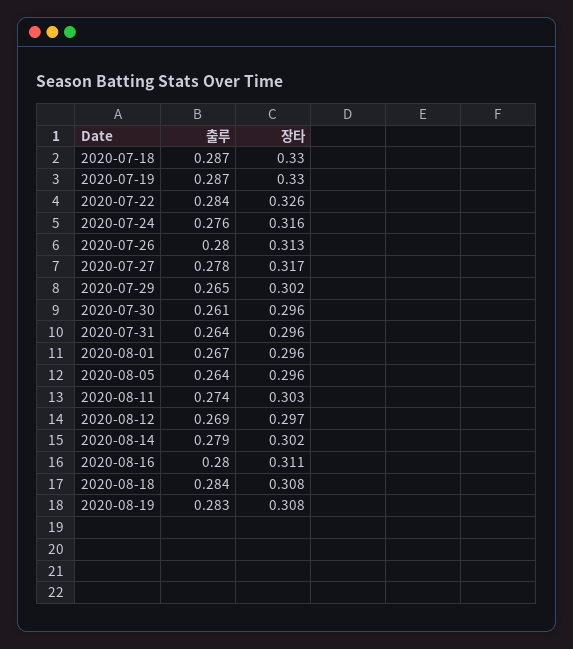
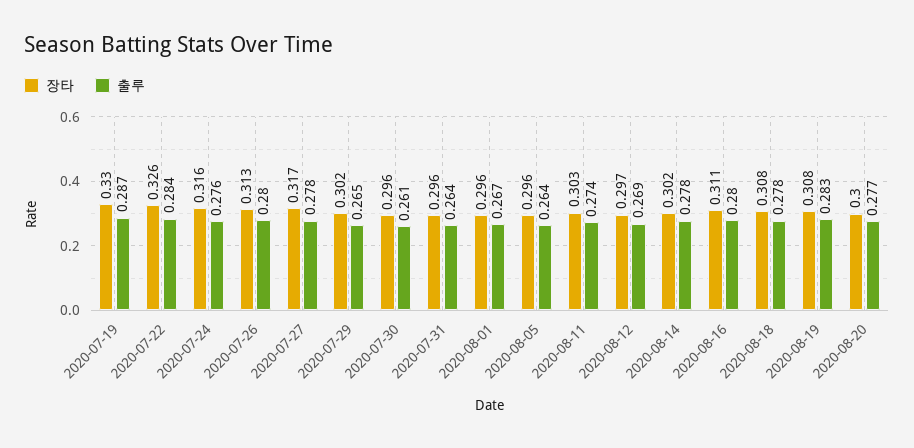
출루, 2020-07-18: 0.287 -> none
장타, 2020-07-18: 0.33 -> none
출루, 2020-08-14: 0.279 -> 0.278
출루, 2020-08-18: 0.284 -> 0.278
장타, 2020-08-20: none -> 0.3
출루, 2020-08-20: none -> 0.277

